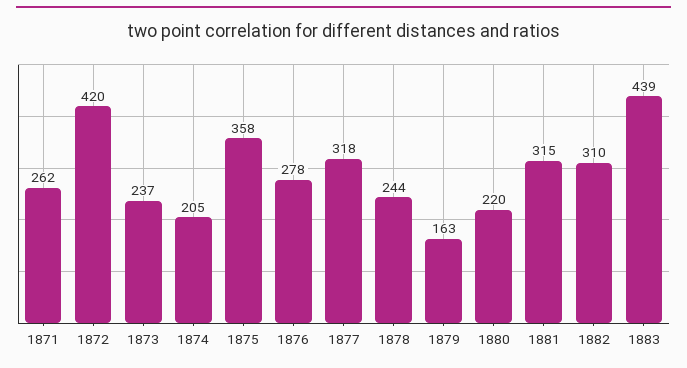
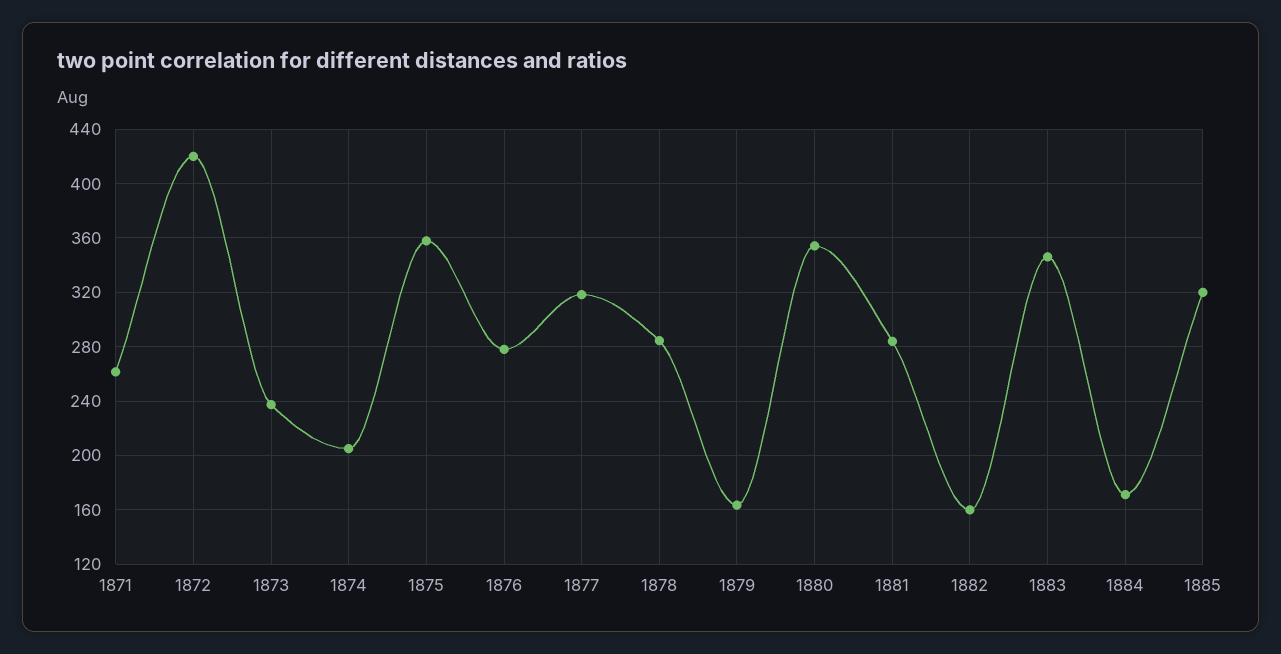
1878: 244 -> 285
1880: 220 -> 355
1881: 315 -> 285
1882: 310 -> 160
1883: 439 -> 345
1884: none -> 170
1885: none -> 320

